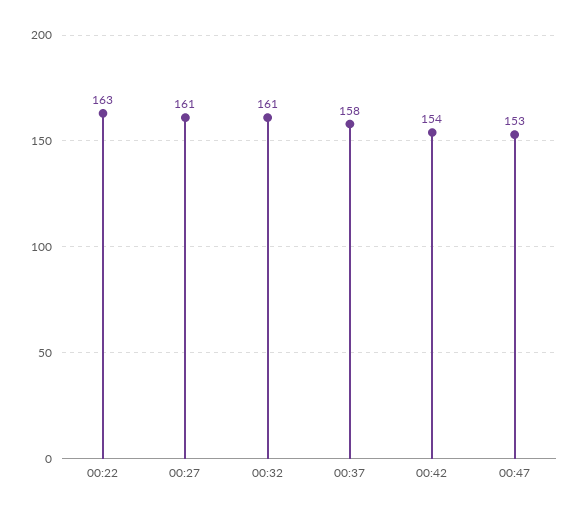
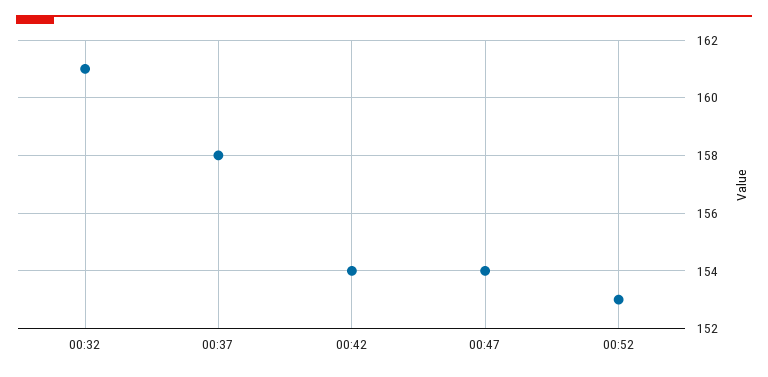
00:22: 163 -> none
00:27: 161 -> none
00:47: 153 -> 154
00:52: none -> 153

